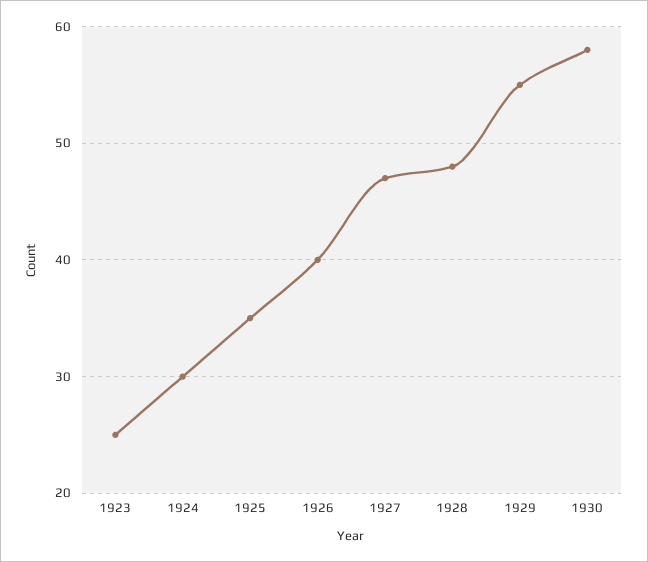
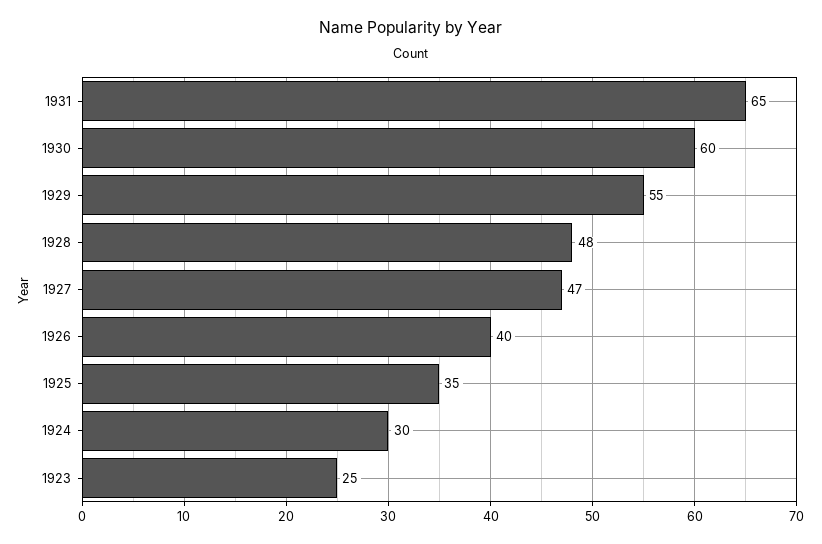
1930: 58 -> 60
1931: none -> 65

